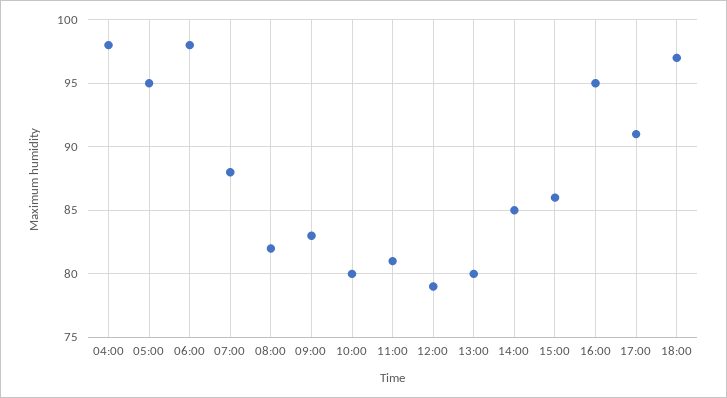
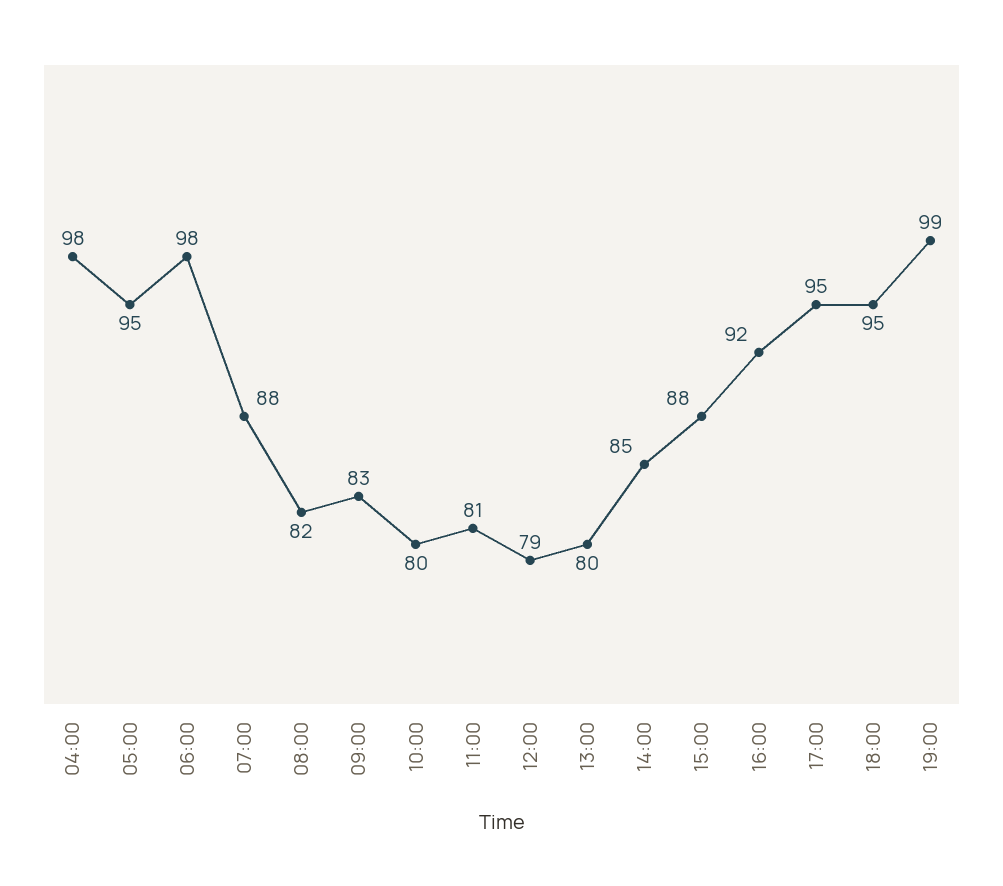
15:00: 86 -> 88
16:00: 95 -> 92
17:00: 91 -> 95
18:00: 97 -> 95
19:00: none -> 99

